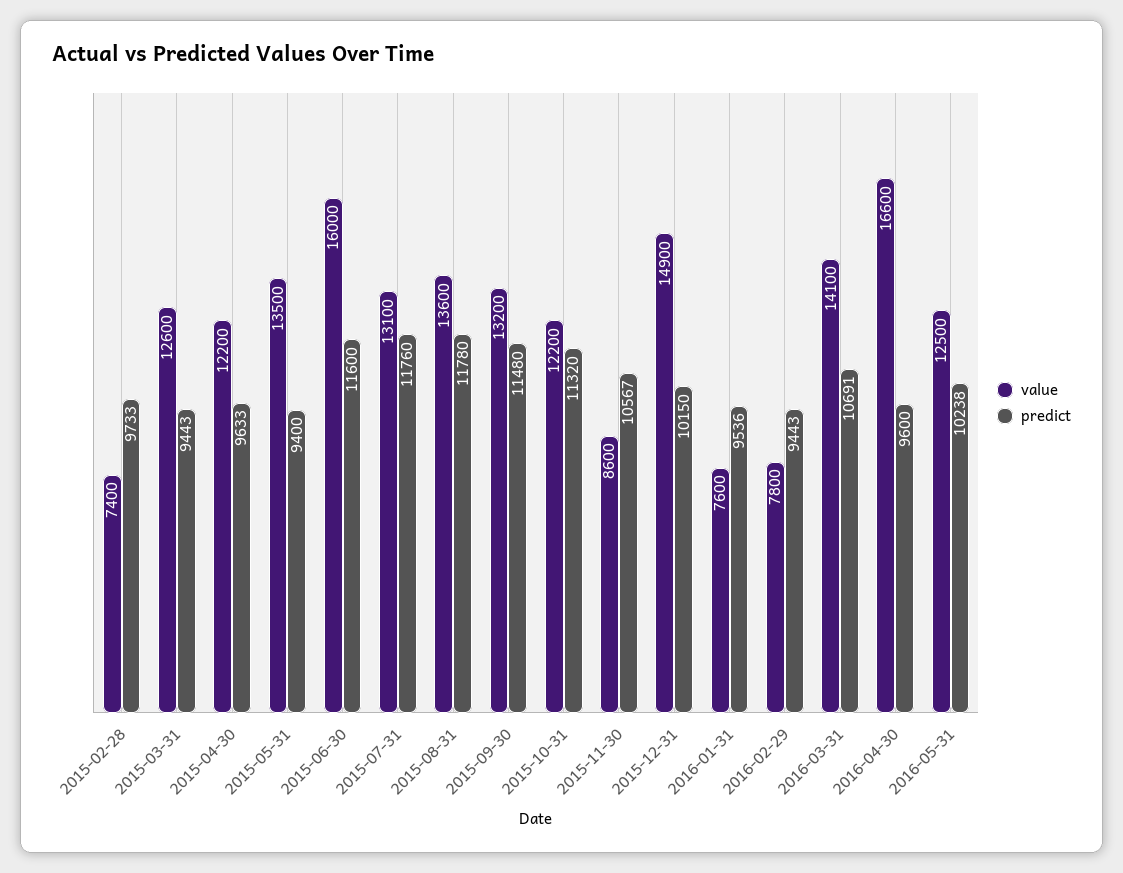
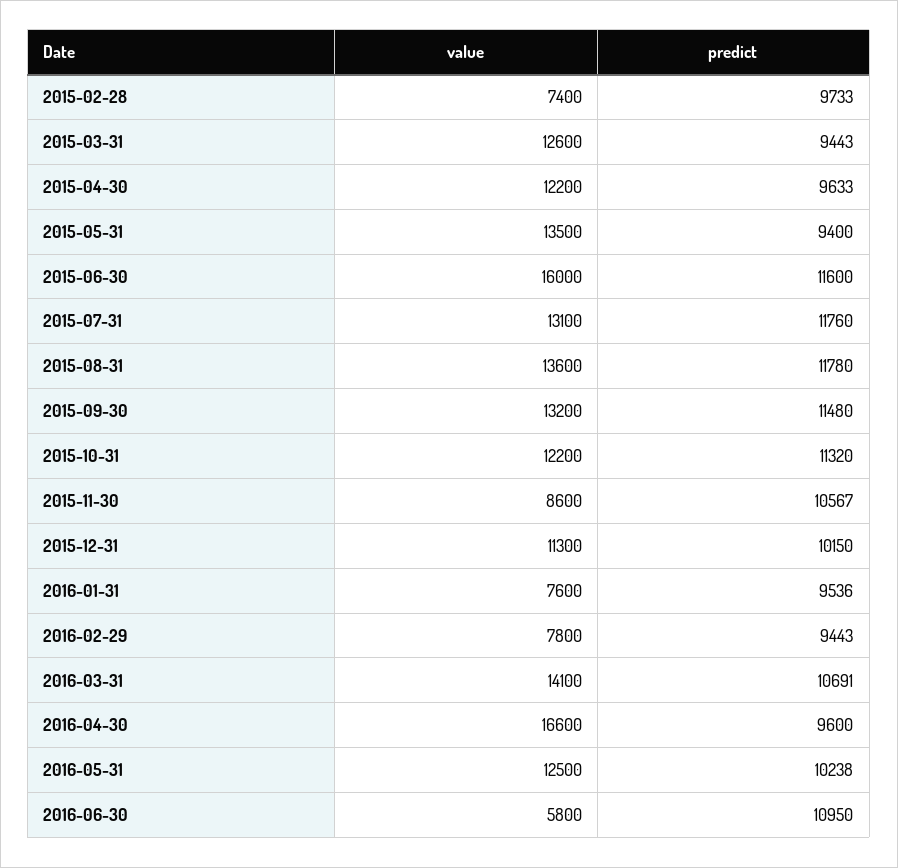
value, 2015-12-31: 14900 -> 11300
value, 2016-06-30: none -> 5800
predict, 2016-06-30: none -> 10950

